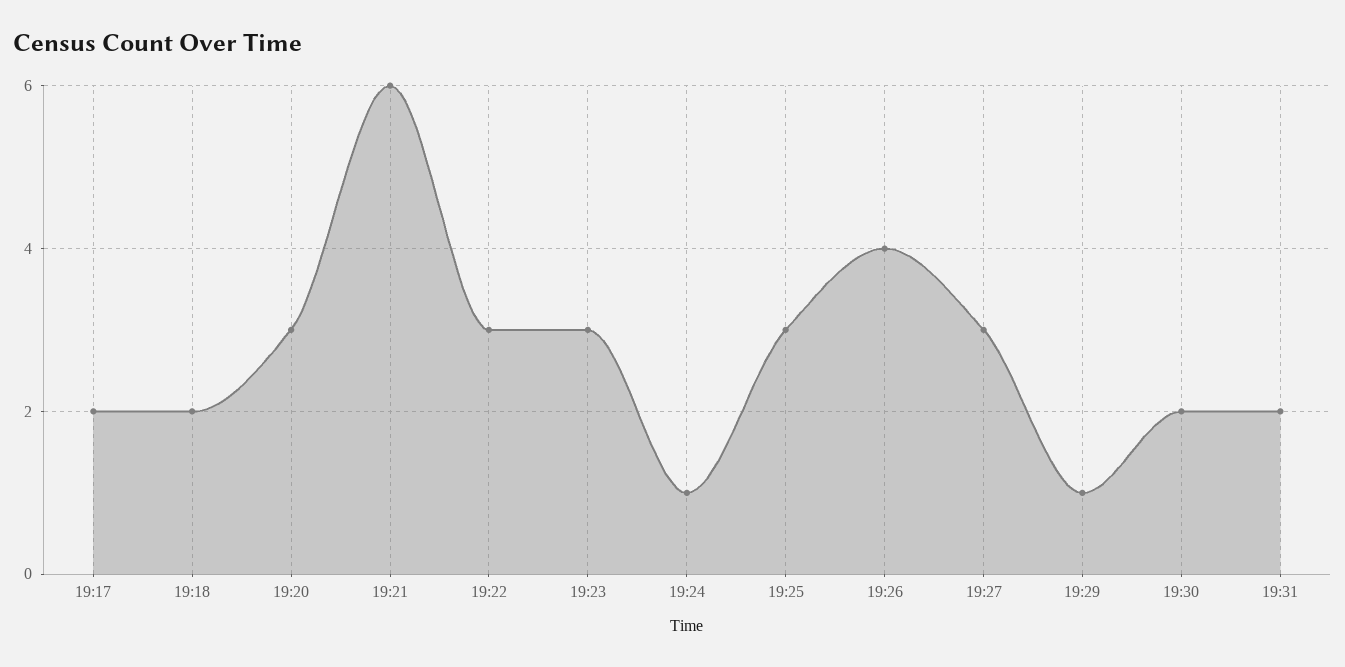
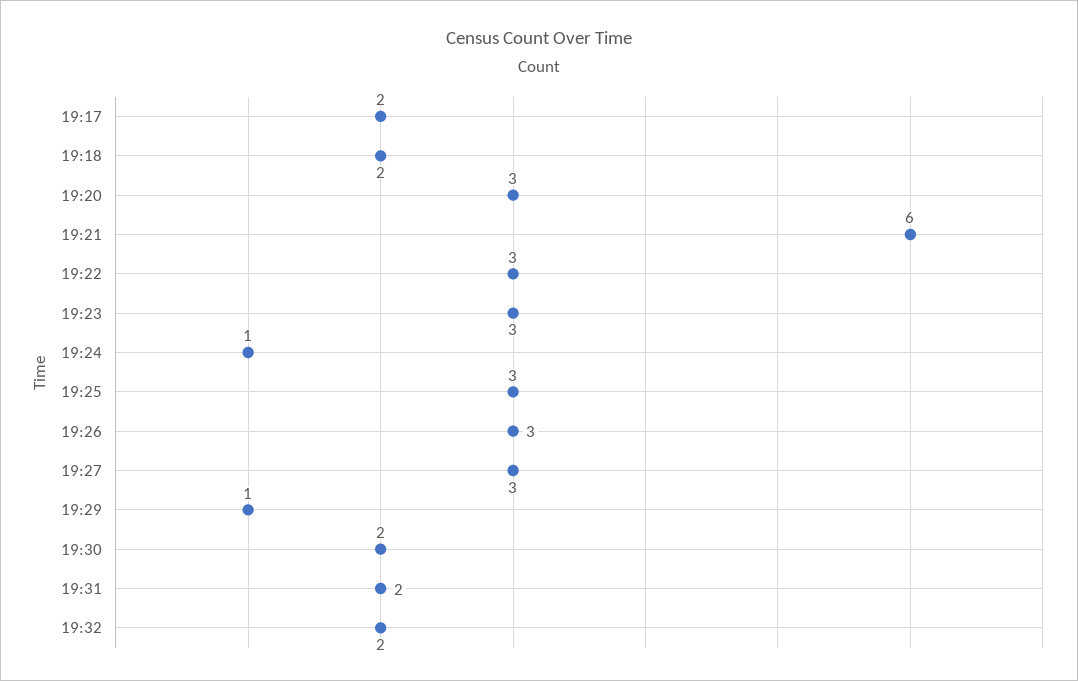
19:26: 4 -> 3
19:32: none -> 2

